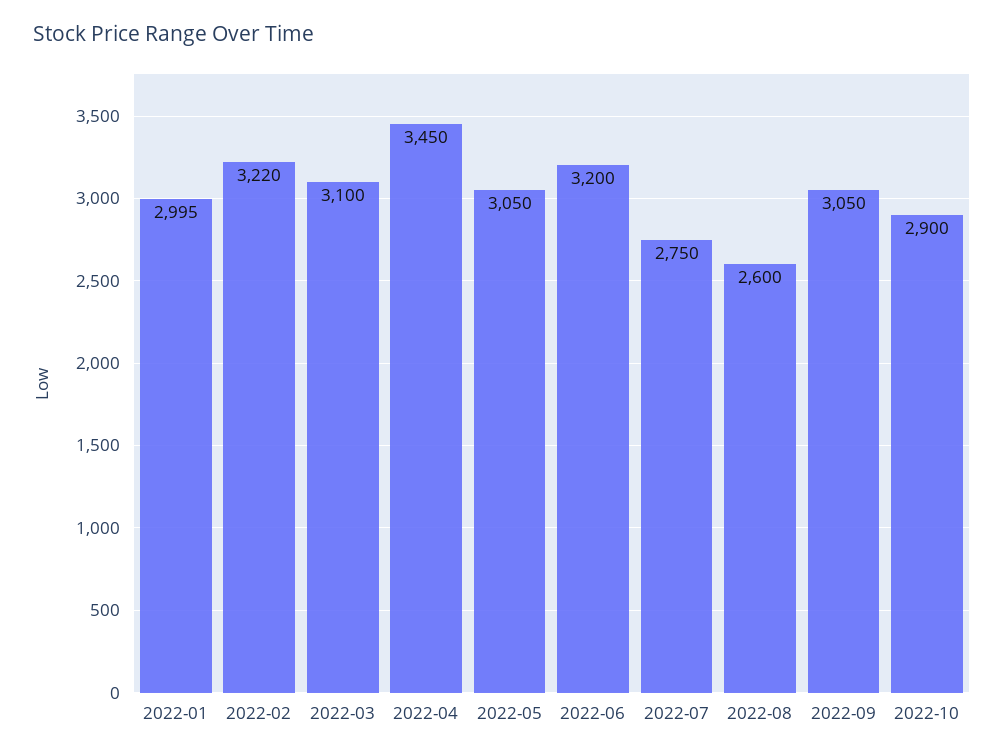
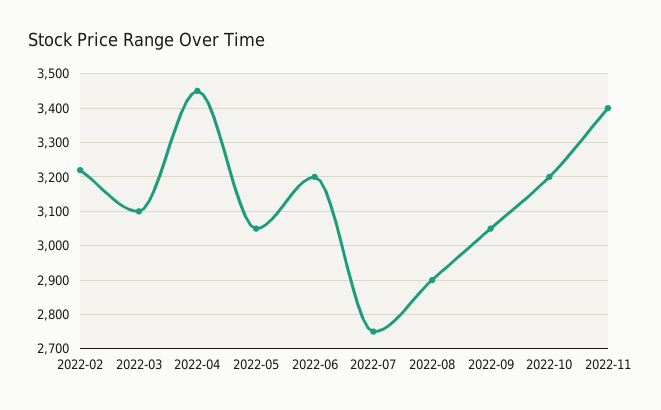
2022-01: 2995 -> none
2022-08: 2600 -> 2900
2022-10: 2900 -> 3200
2022-11: none -> 3400

